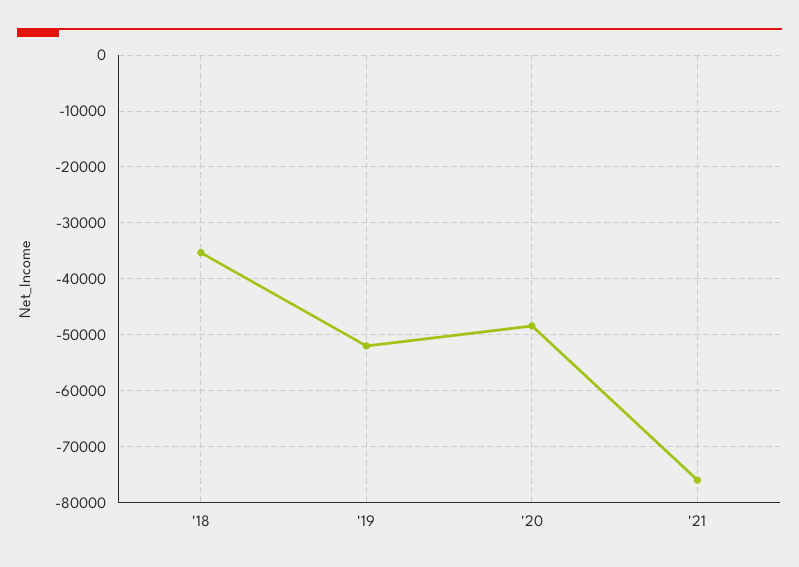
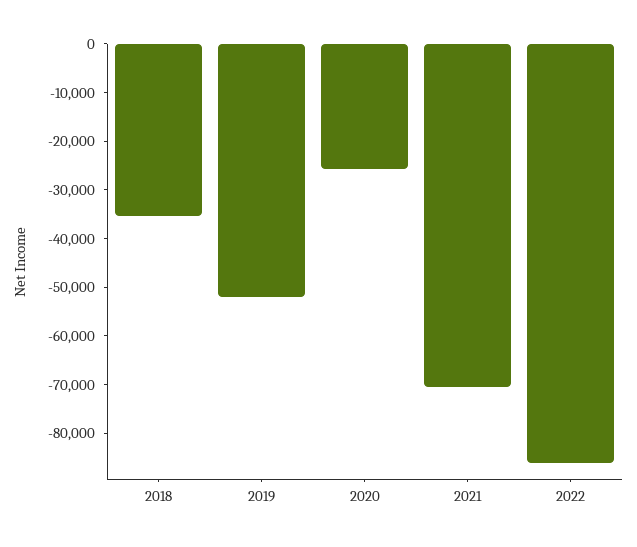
'20: -48000 -> -26000
'21: -76000 -> -70000
2022: none -> -86000

